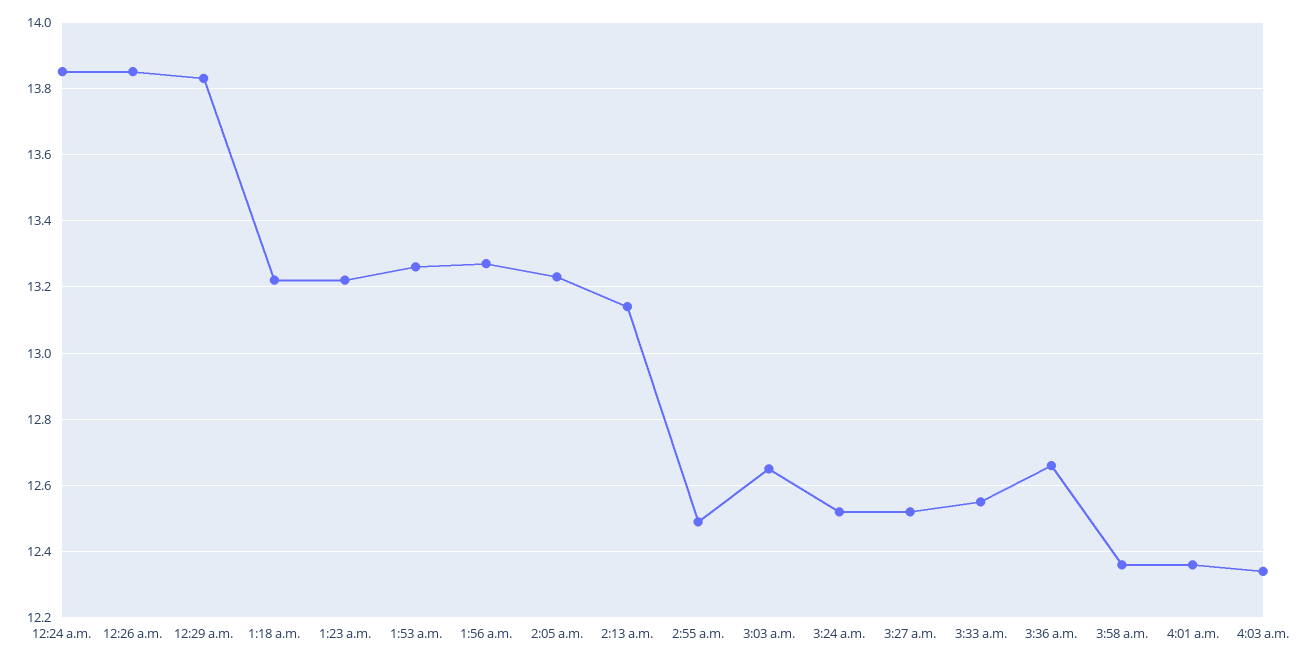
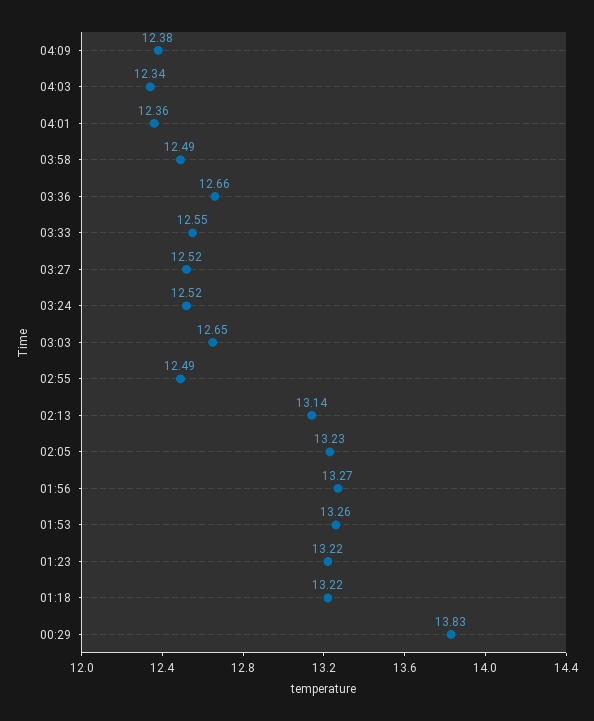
12:24 a.m.: 13.85 -> none
12:26 a.m.: 13.85 -> none
3:58 a.m.: 12.35 -> 12.49
04:09: none -> 12.38

